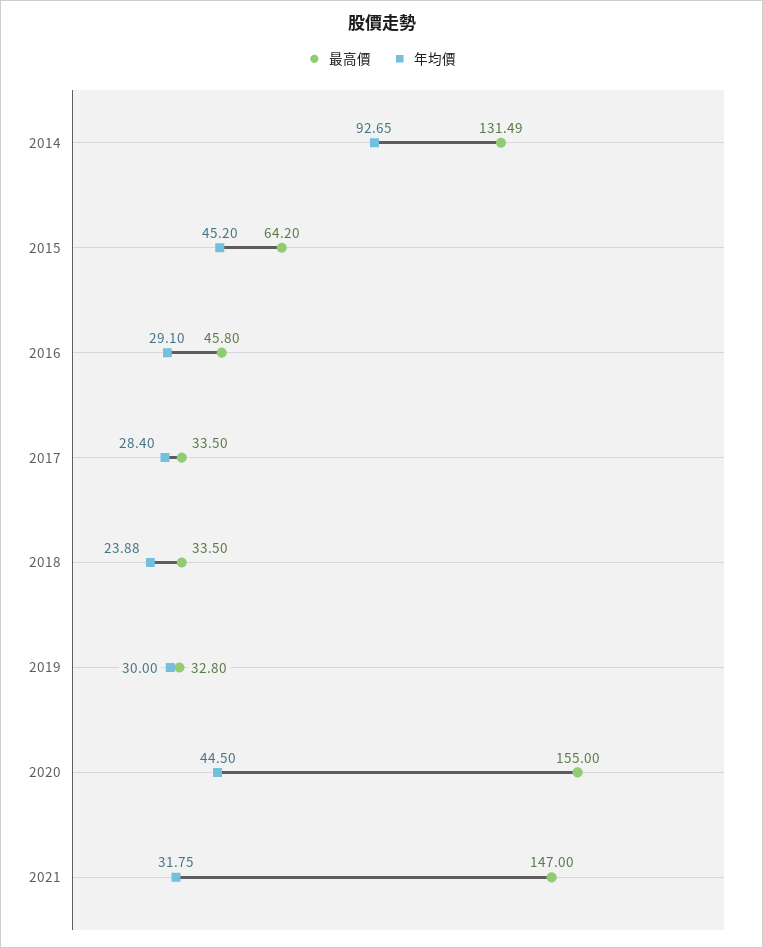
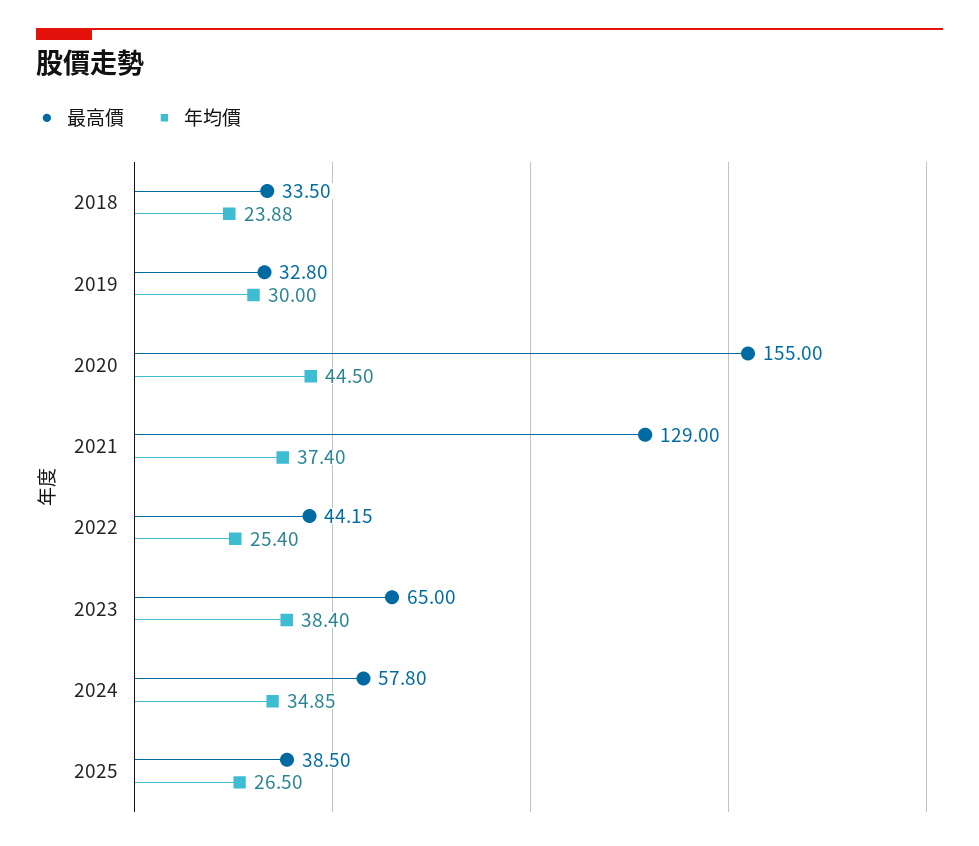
最高價, 2014: 131.49 -> none
年均價, 2014: 92.65 -> none
最高價, 2015: 64.2 -> none
年均價, 2015: 45.2 -> none
最高價, 2016: 45.8 -> none
年均價, 2016: 29.1 -> none
最高價, 2017: 33.5 -> none
年均價, 2017: 28.4 -> none
最高價, 2021: 147 -> 129
年均價, 2021: 31.75 -> 37.4
最高價, 2022: none -> 44.15
年均價, 2022: none -> 25.4
最高價, 2023: none -> 65
年均價, 2023: none -> 38.4
最高價, 2024: none -> 57.8
年均價, 2024: none -> 34.85
最高價, 2025: none -> 38.5
年均價, 2025: none -> 26.5

